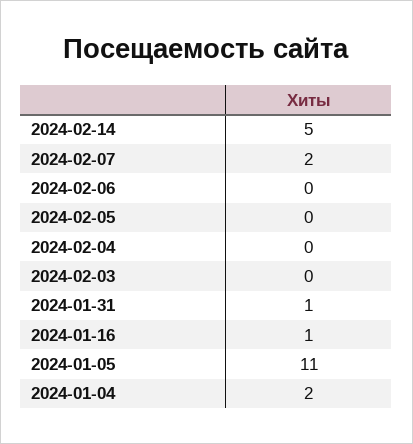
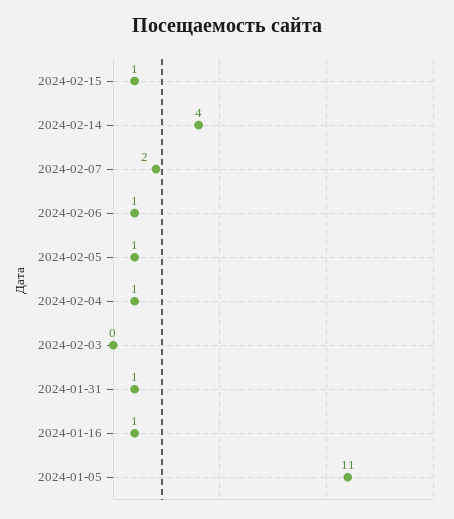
2024-02-14: 5 -> 4
2024-02-06: 0 -> 1
2024-02-05: 0 -> 1
2024-02-04: 0 -> 1
2024-01-04: 2 -> none
2024-02-15: none -> 1

